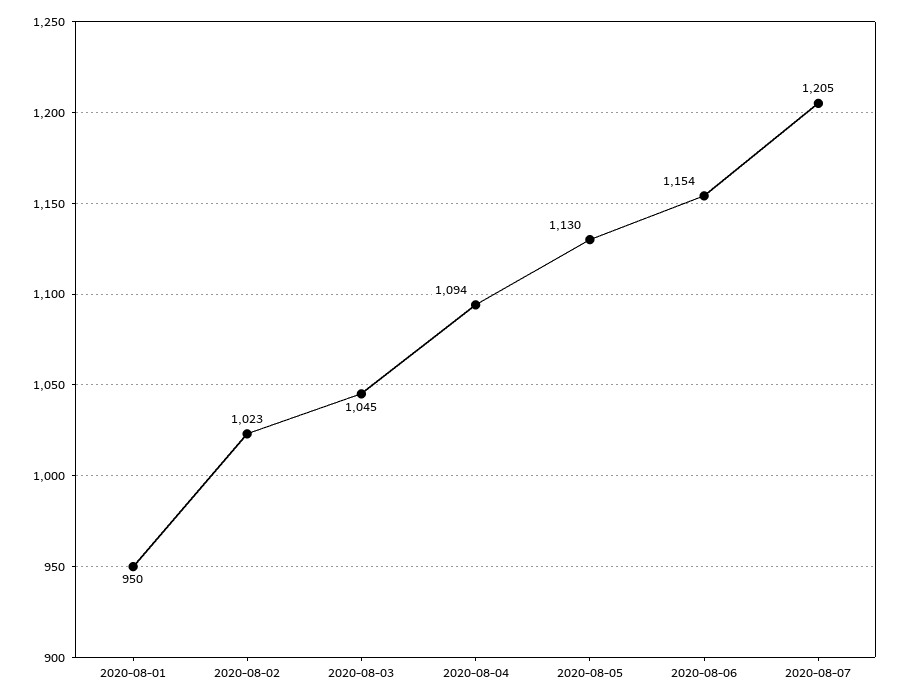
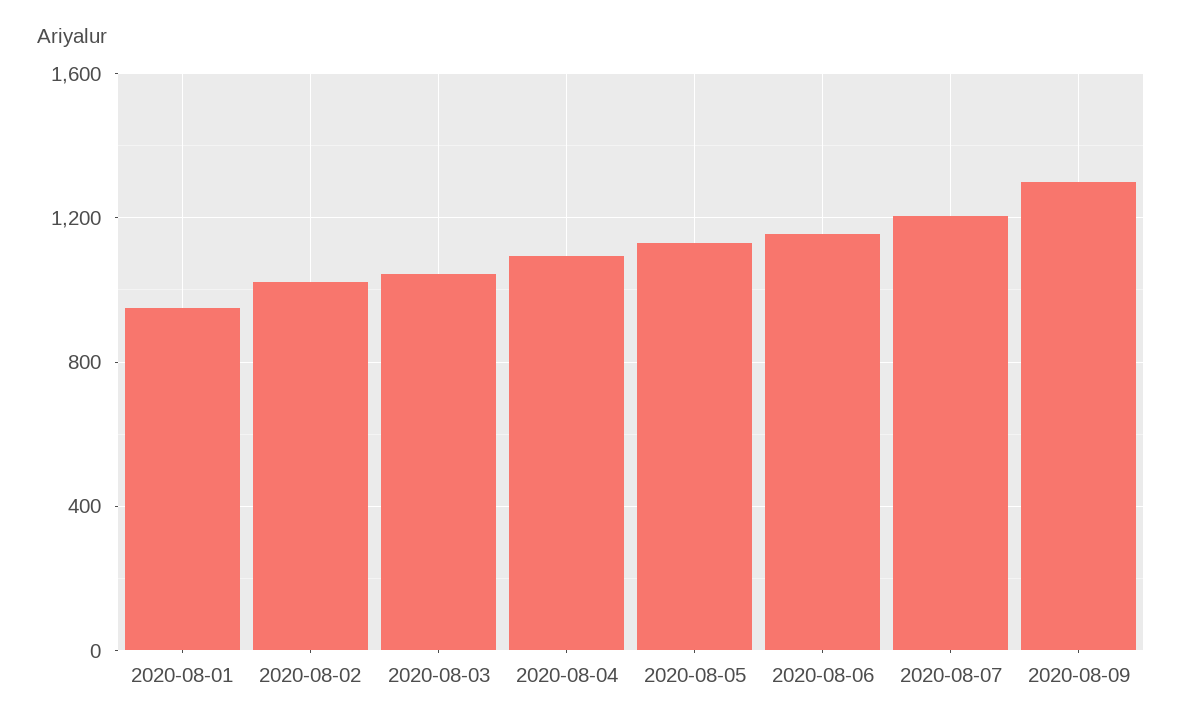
2020-08-09: none -> 1300

